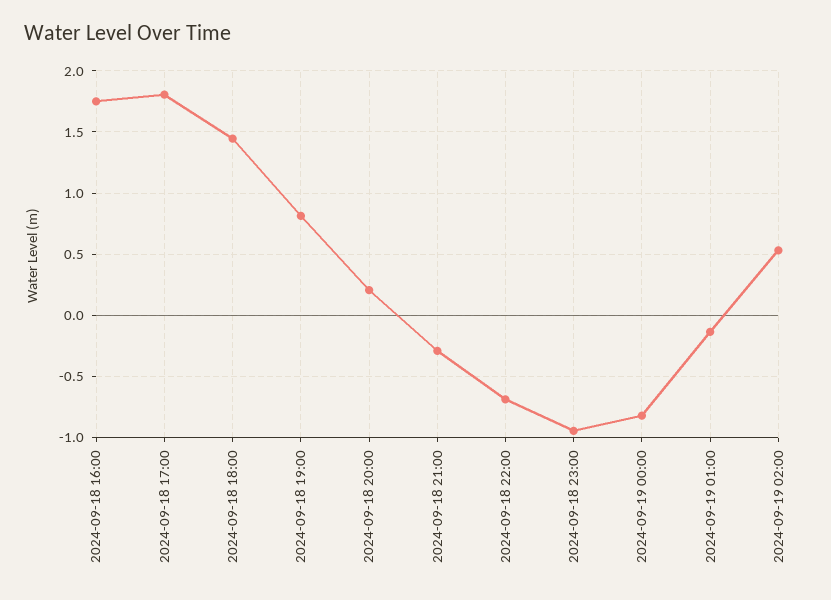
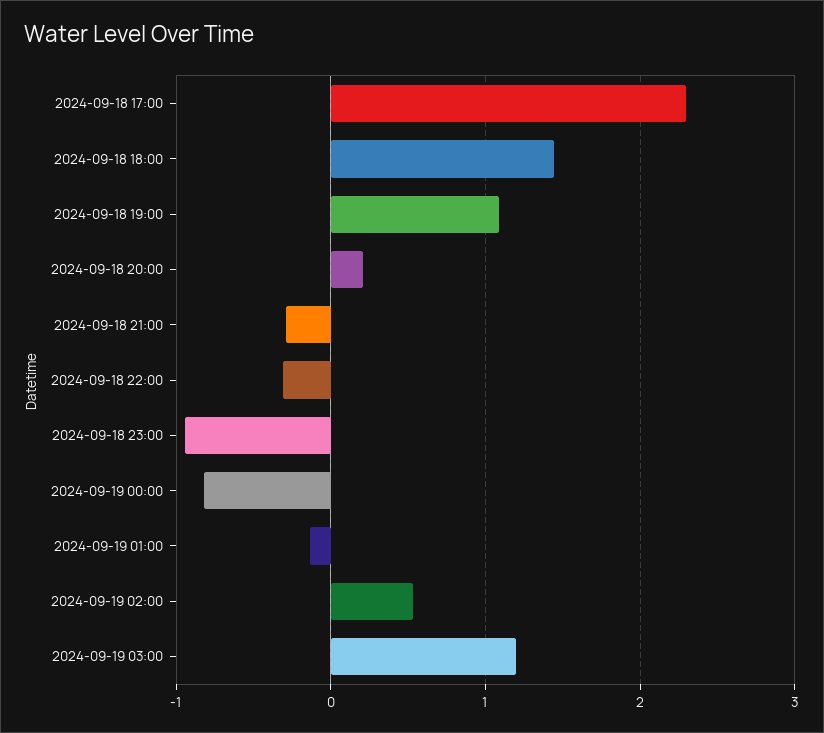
2024-09-18 16:00: 1.75 -> none
2024-09-18 17:00: 1.8 -> 2.3
2024-09-18 19:00: 0.8 -> 1.1
2024-09-18 22:00: -0.7 -> -0.3
2024-09-19 03:00: none -> 1.2

